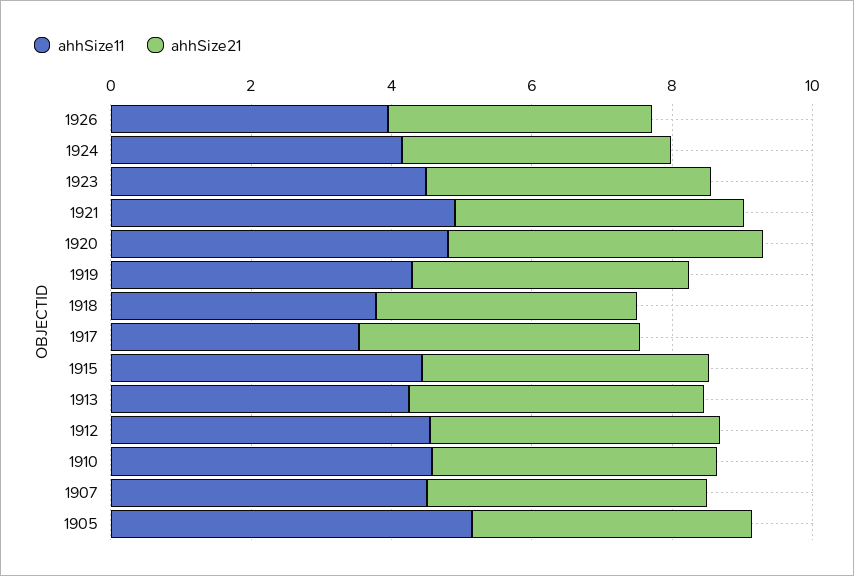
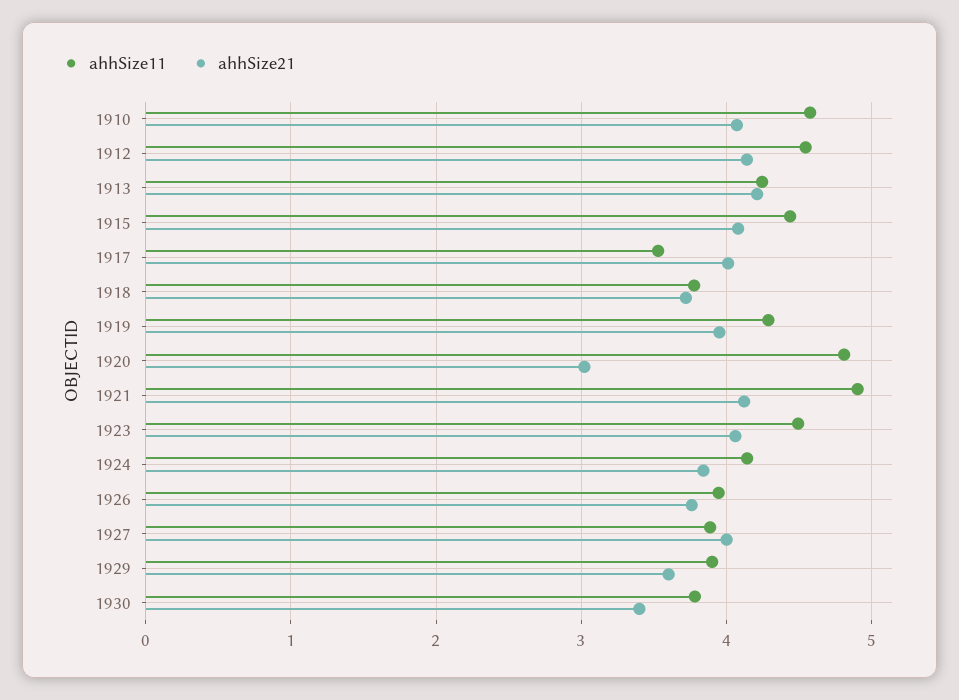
ahhSize21, 1920: 4.5 -> 3
ahhSize11, 1907: 4.5 -> none
ahhSize21, 1907: 4 -> none
ahhSize11, 1905: 5 -> none
ahhSize21, 1905: 4 -> none
ahhSize11, 1927: none -> 3.9
ahhSize21, 1927: none -> 4
ahhSize11, 1929: none -> 3.9
ahhSize21, 1929: none -> 3.6
ahhSize11, 1930: none -> 3.8
ahhSize21, 1930: none -> 3.4

